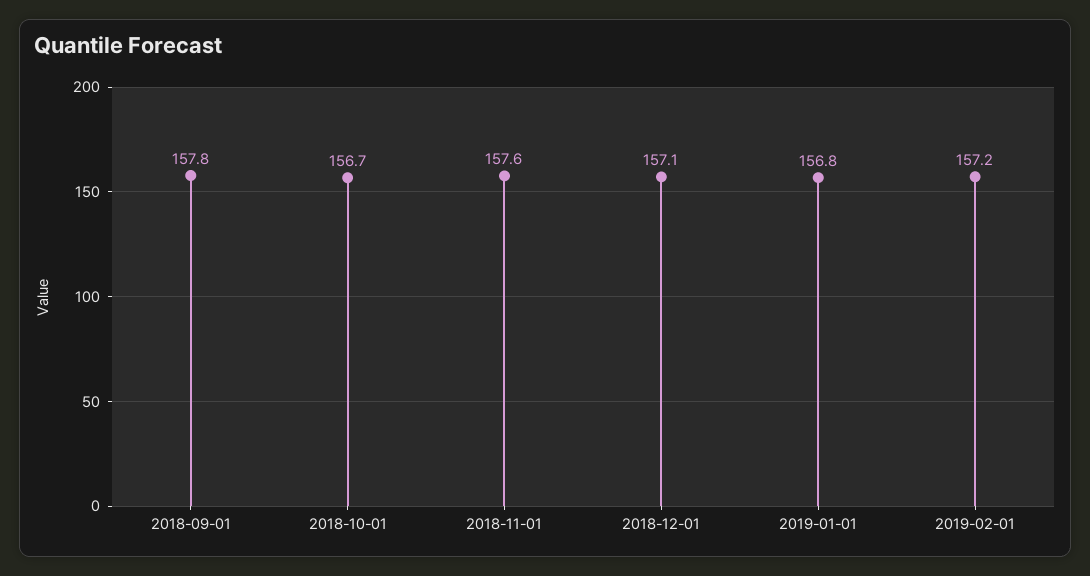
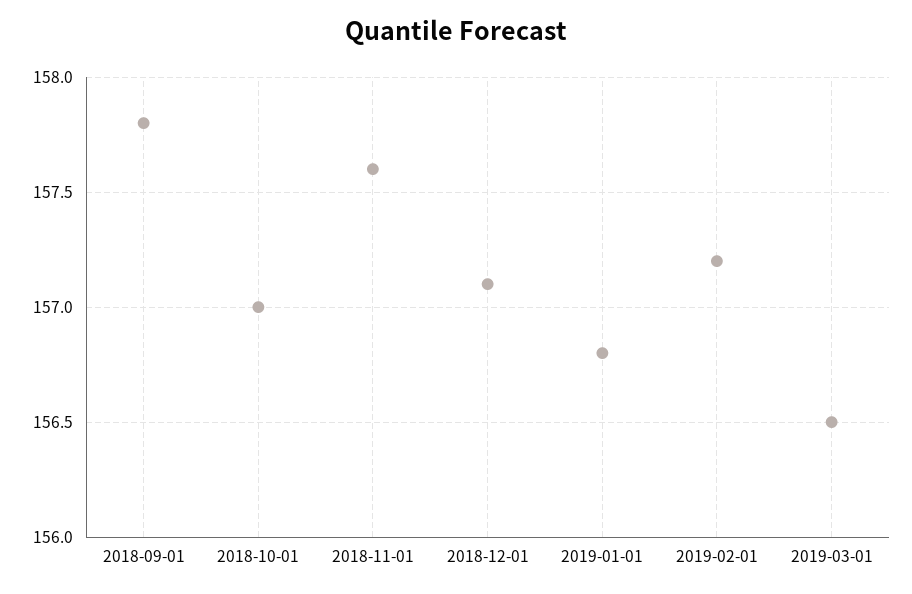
2018-10-01: 156.7 -> 157
2019-03-01: none -> 156.5

